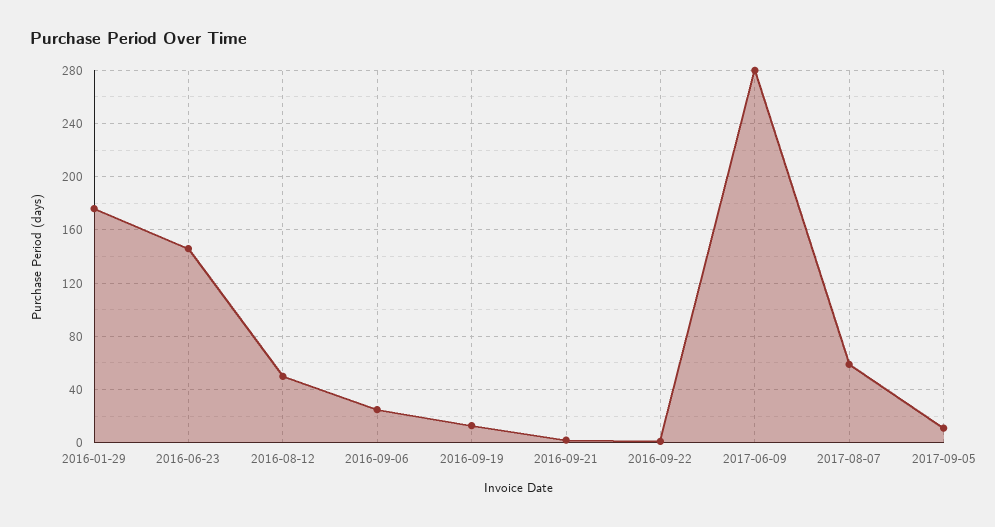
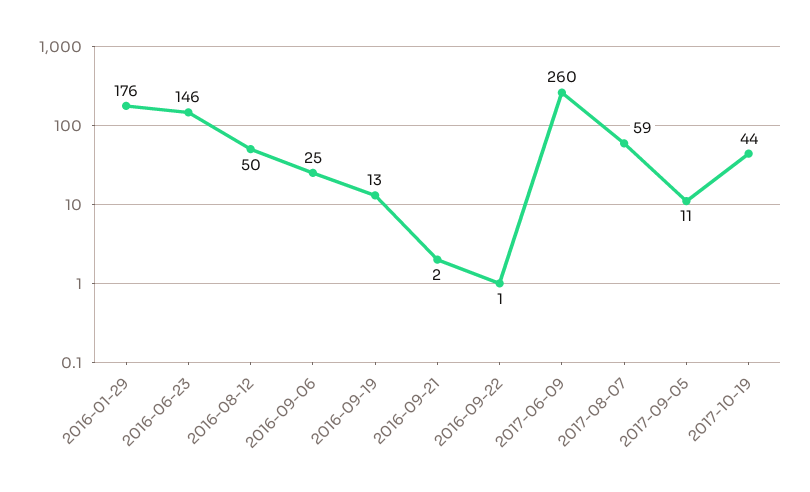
2017-06-09: 280 -> 260
2017-10-19: none -> 44

